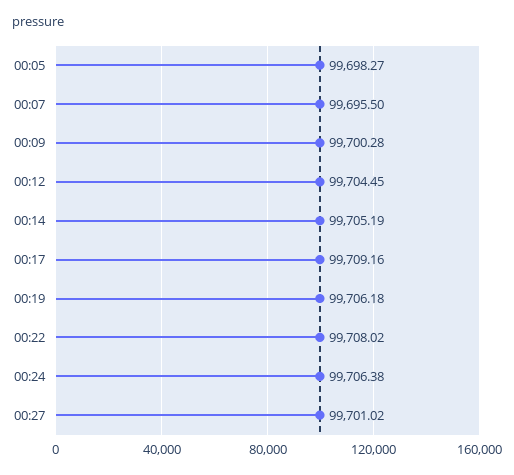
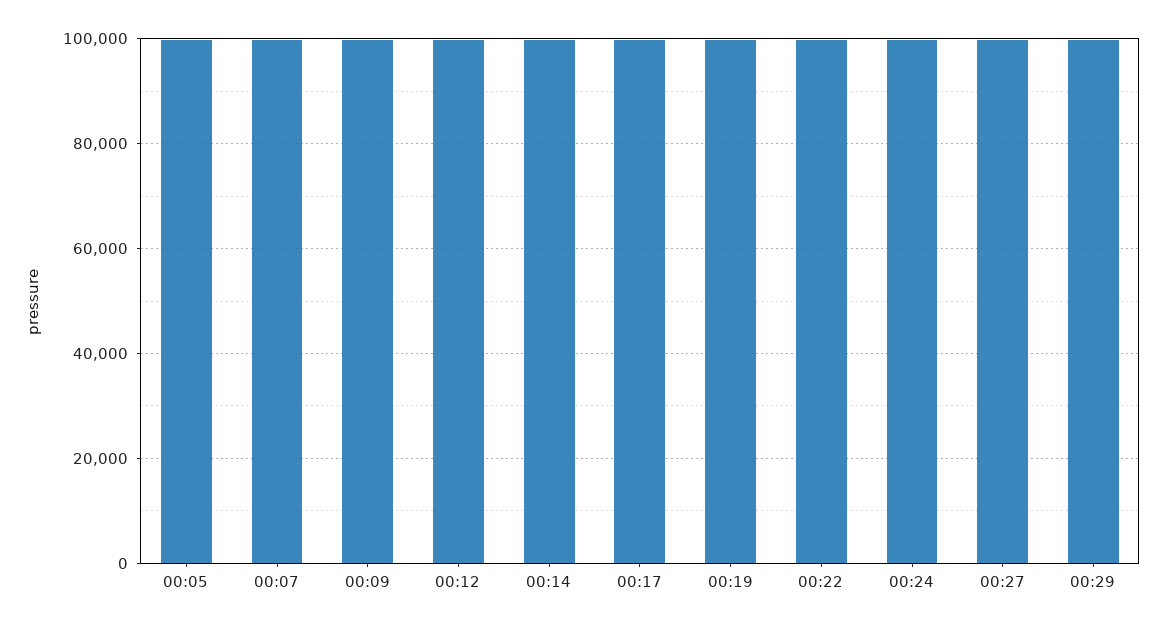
00:29: none -> 100000

